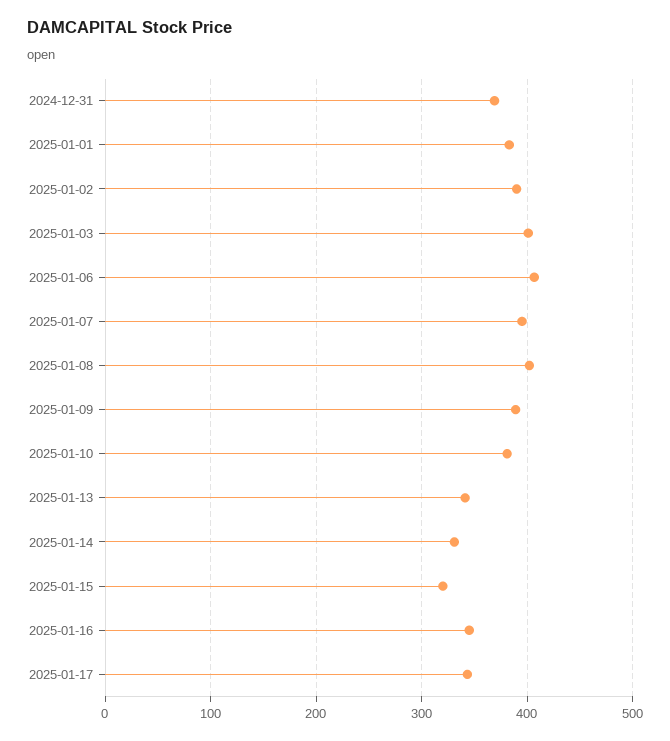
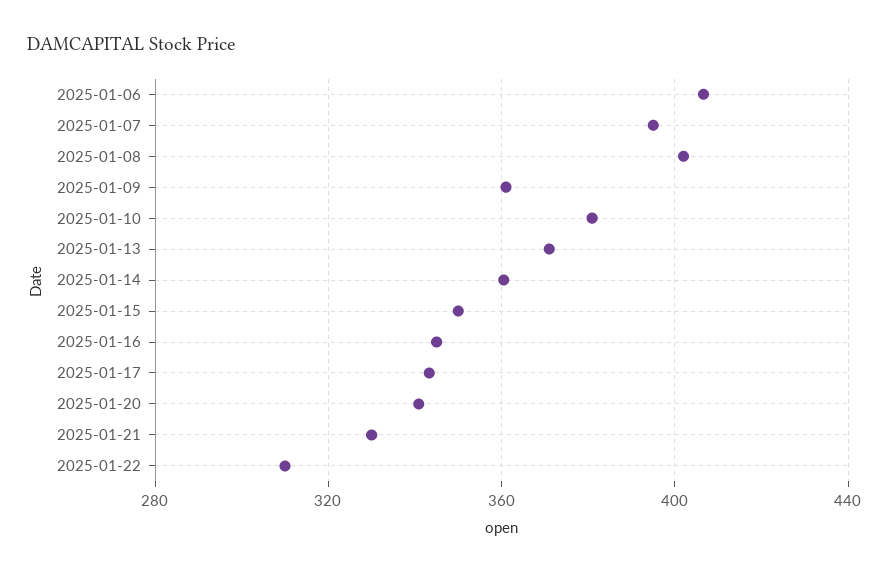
2024-12-31: 370 -> none
2025-01-01: 380 -> none
2025-01-02: 390 -> none
2025-01-03: 400 -> none
2025-01-09: 390 -> 360
2025-01-13: 340 -> 370
2025-01-14: 330 -> 360
2025-01-15: 320 -> 350
2025-01-20: none -> 340
2025-01-21: none -> 330
2025-01-22: none -> 310

